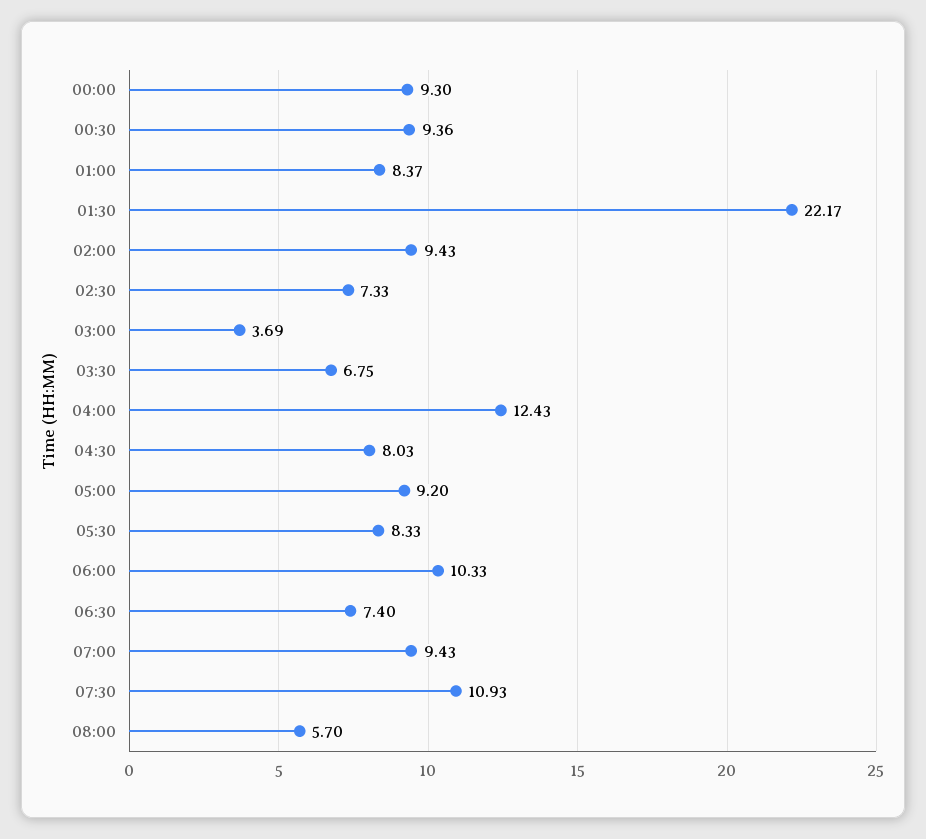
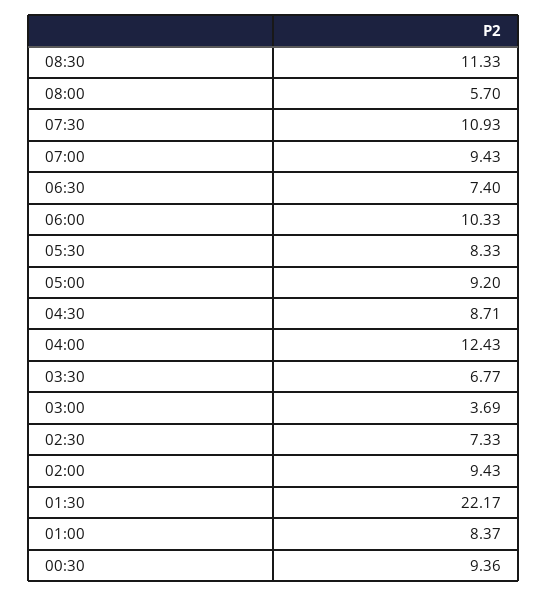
00:00: 9.3 -> none
03:30: 6.75 -> 6.77
04:30: 8.03 -> 8.71
08:30: none -> 11.33

